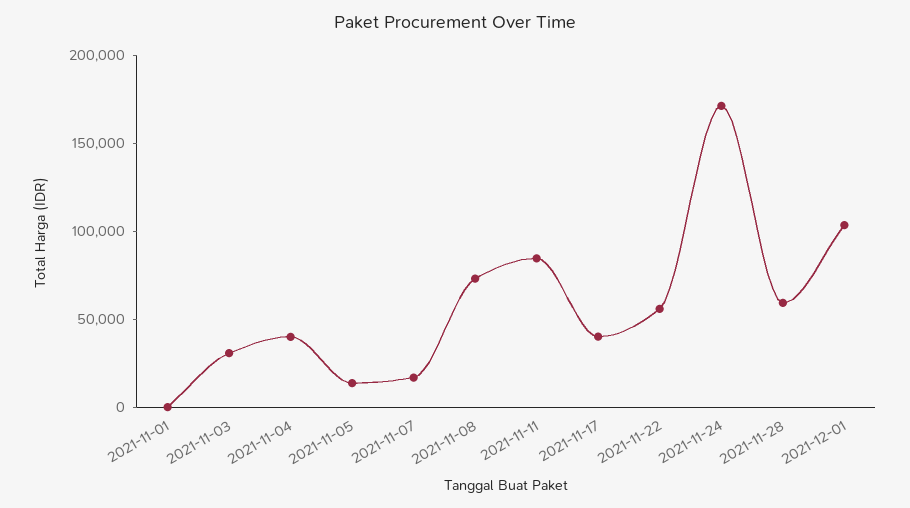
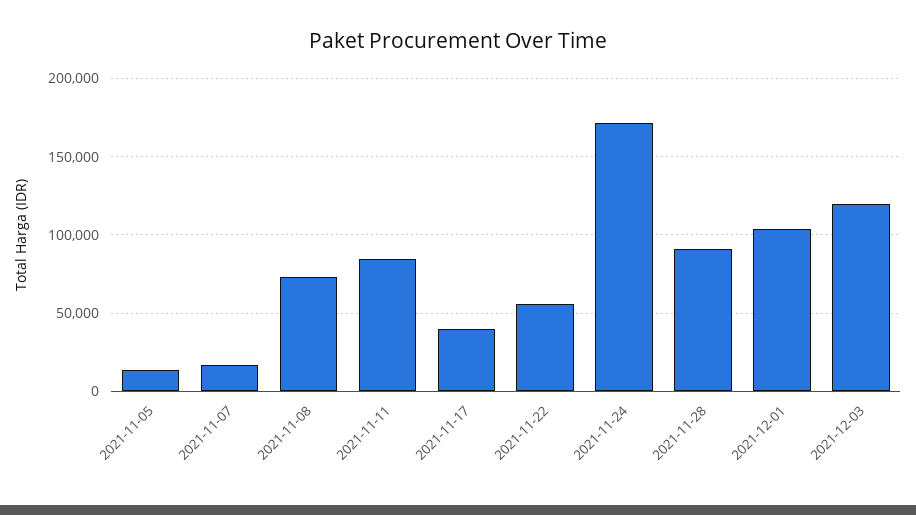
2021-11-01: 0 -> none
2021-11-03: 30000 -> none
2021-11-04: 40000 -> none
2021-11-28: 60000 -> 90000
2021-12-03: none -> 120000

